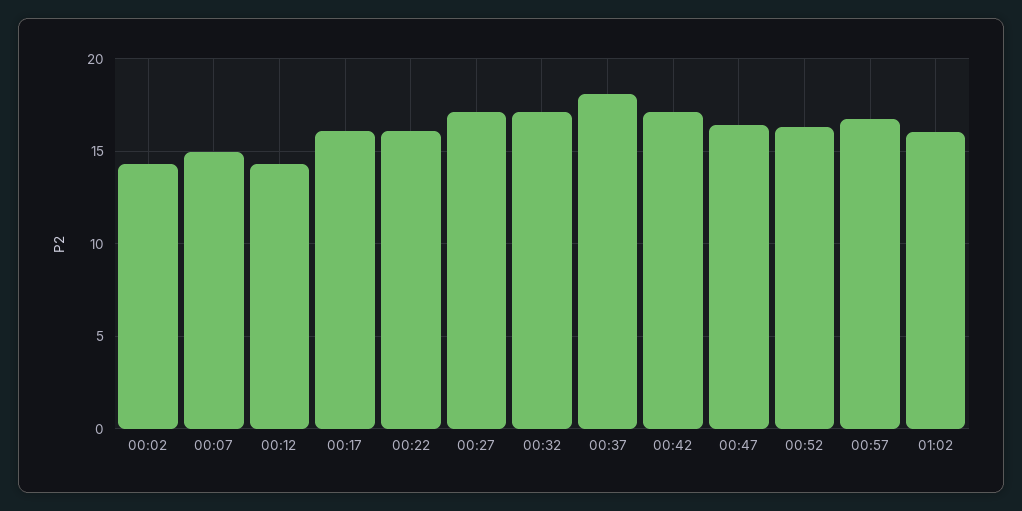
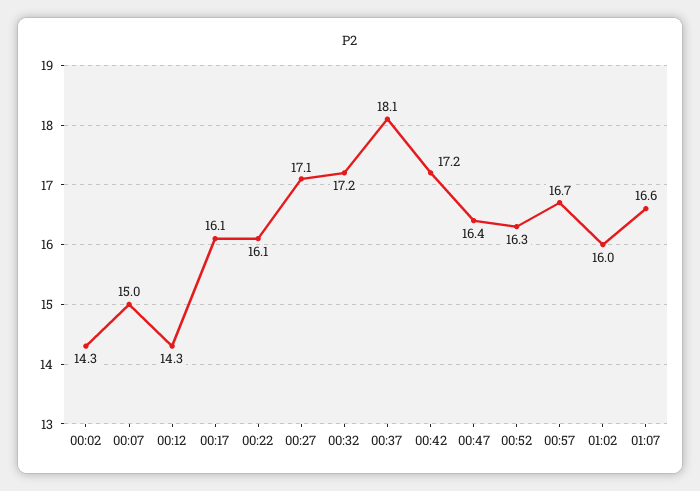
01:07: none -> 16.6

